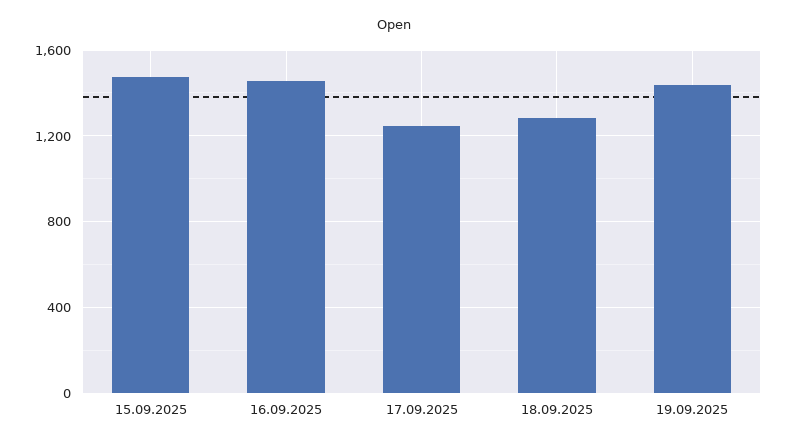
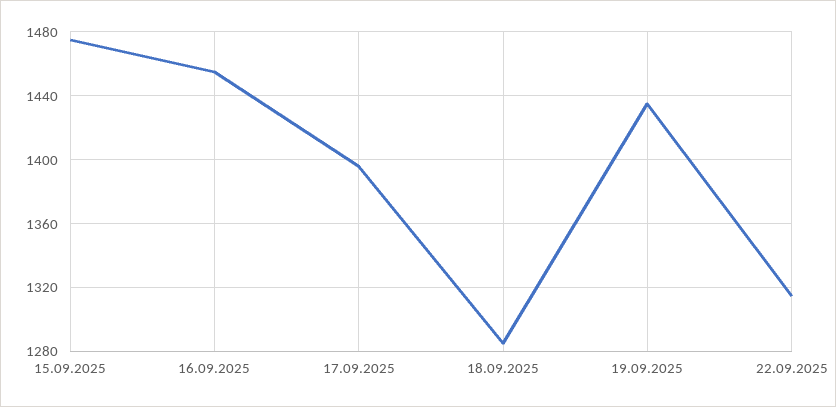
17.09.2025: 1250 -> 1395
22.09.2025: none -> 1315

